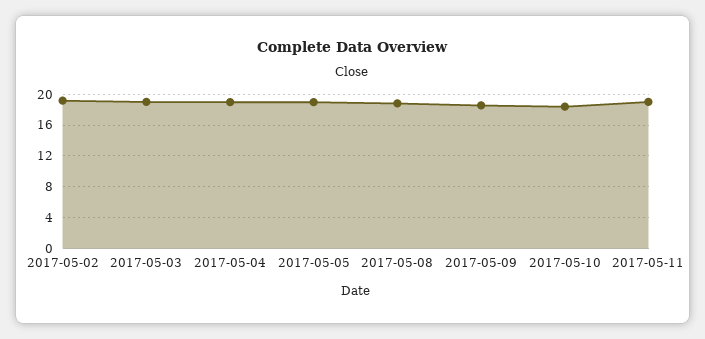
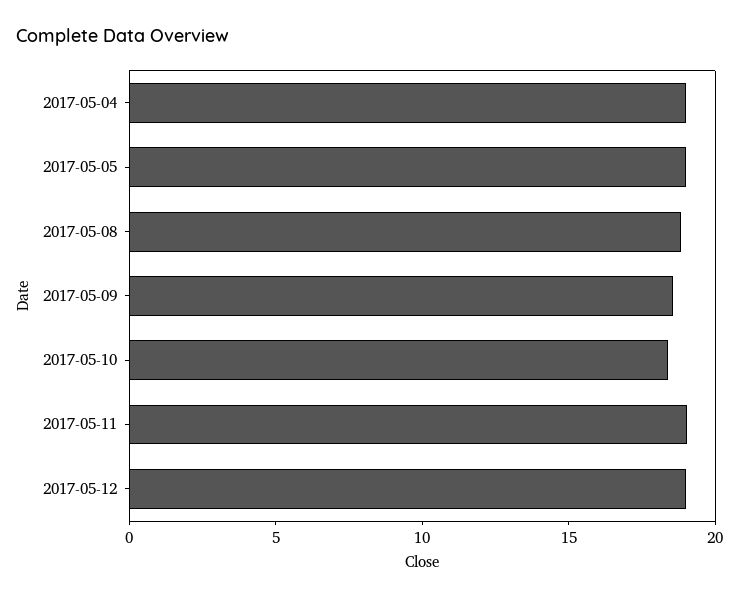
2017-05-02: 19 -> none
2017-05-03: 19 -> none
2017-05-12: none -> 19

